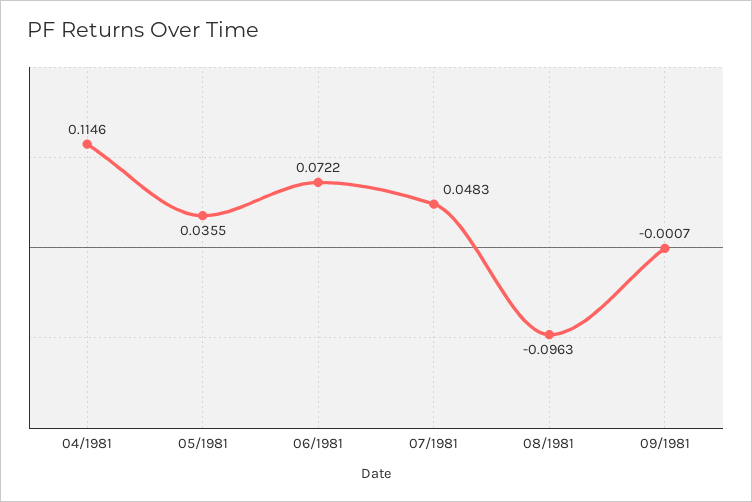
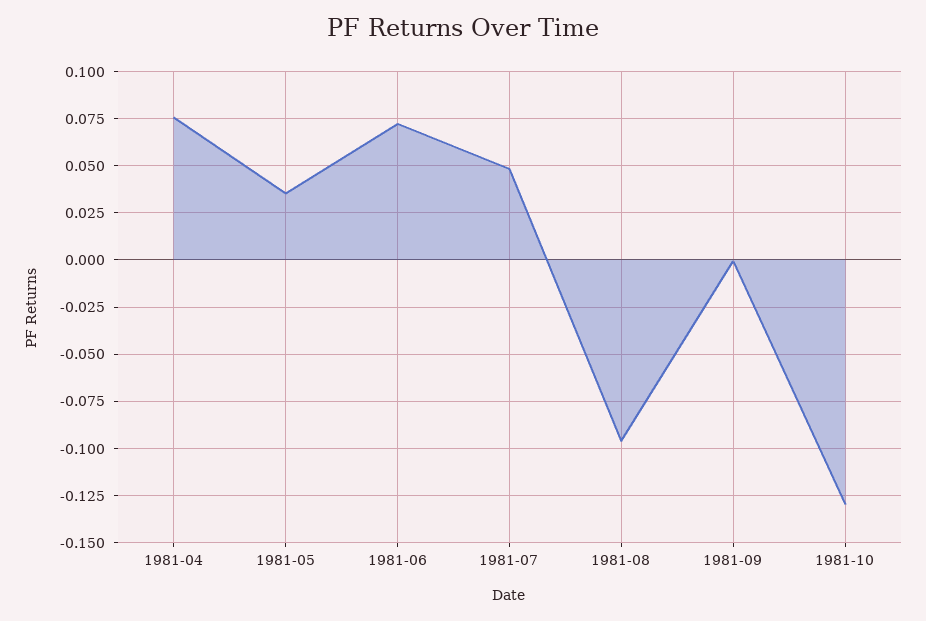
04/1981: 0.1146 -> 0.075
1981-10: none -> -0.13

